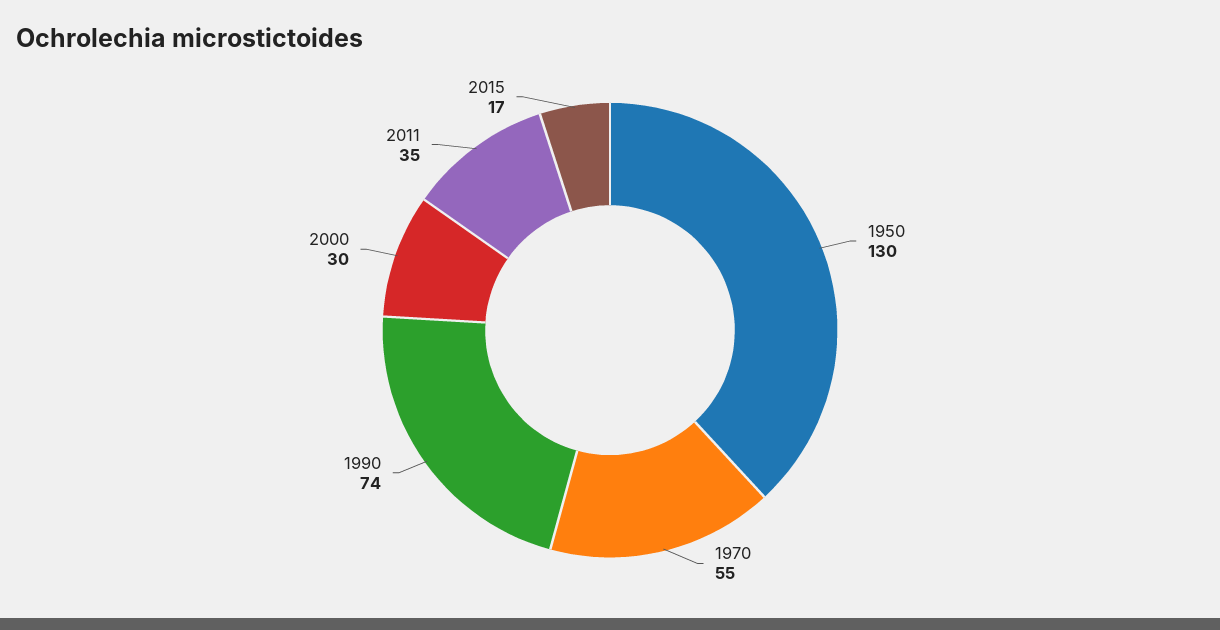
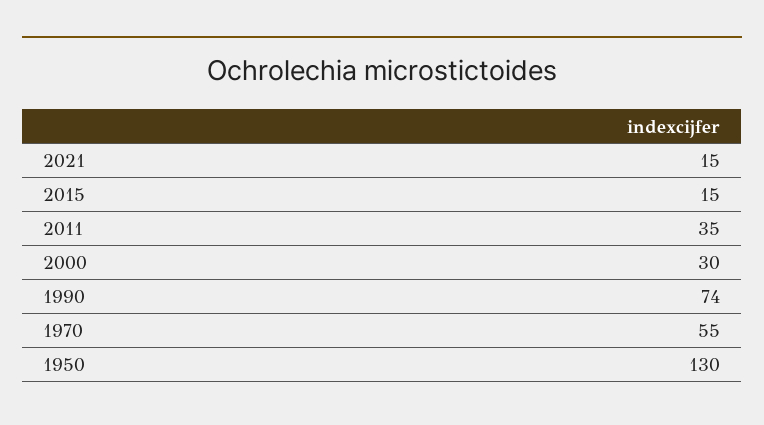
2015: 17 -> 15
2021: none -> 15

